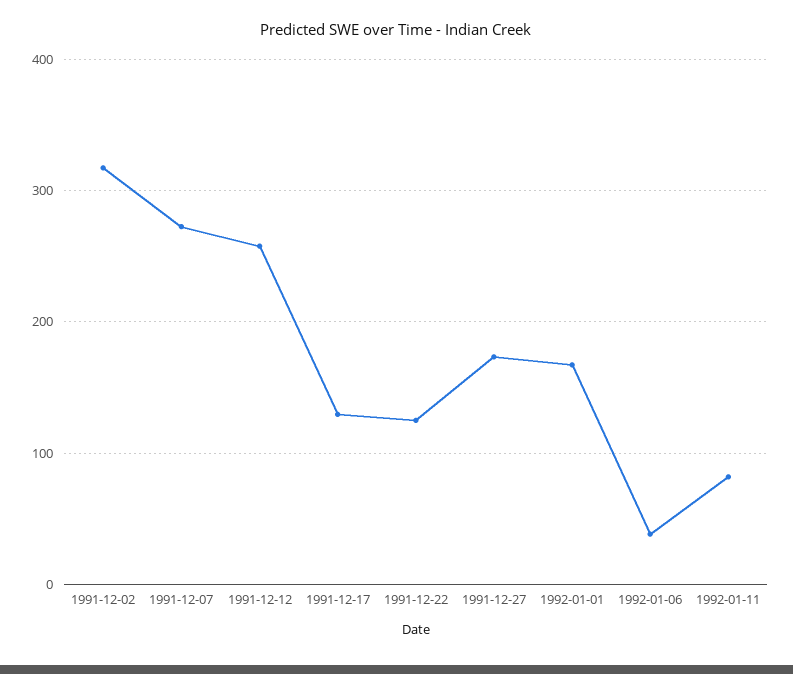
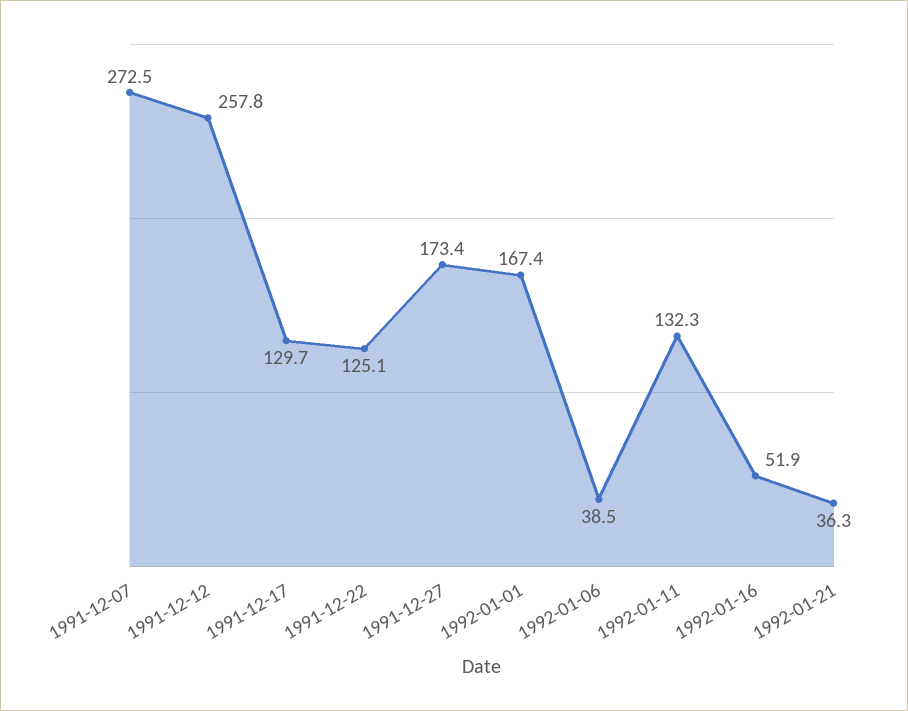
1991-12-02: 320 -> none
1992-01-11: 80 -> 132.3
1992-01-16: none -> 51.9
1992-01-21: none -> 36.3

